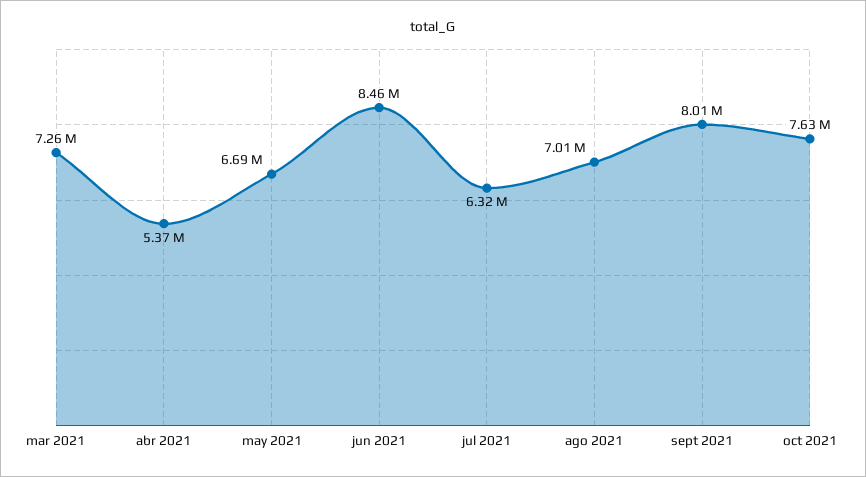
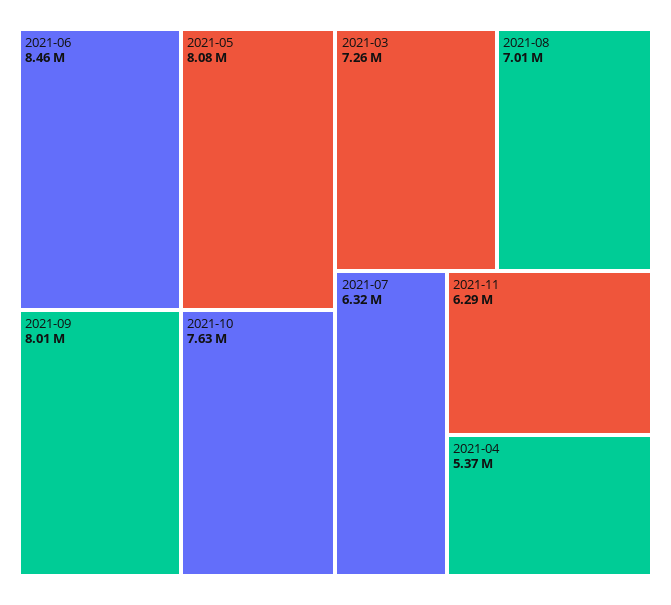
may 2021: 6690000 -> 8080000
2021-11: none -> 6290000

